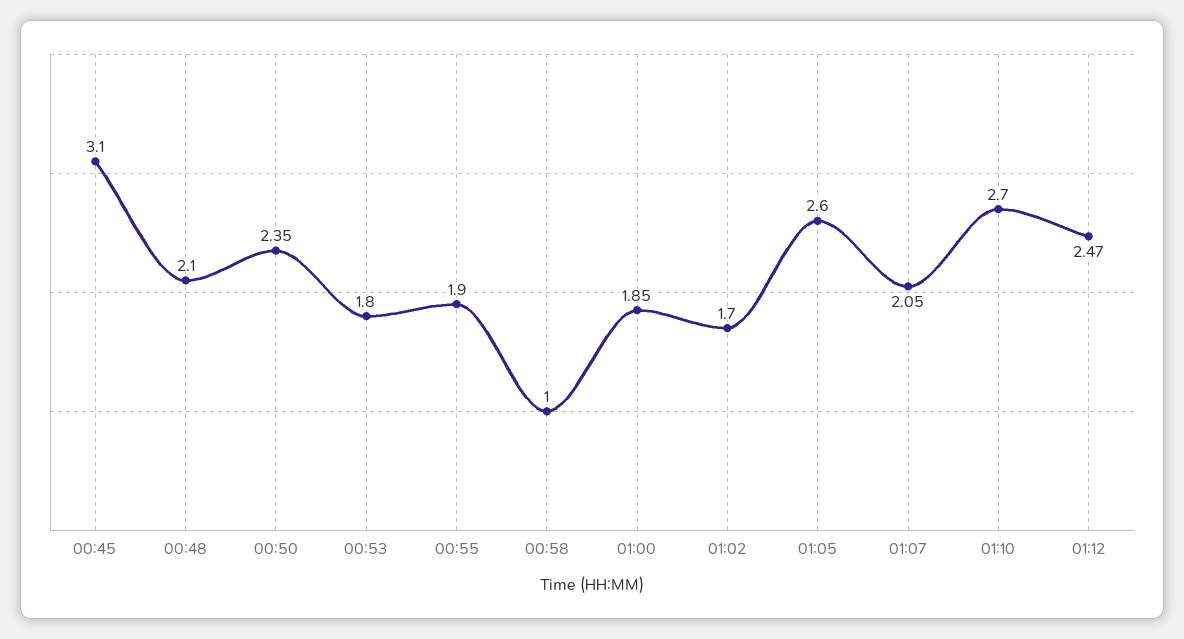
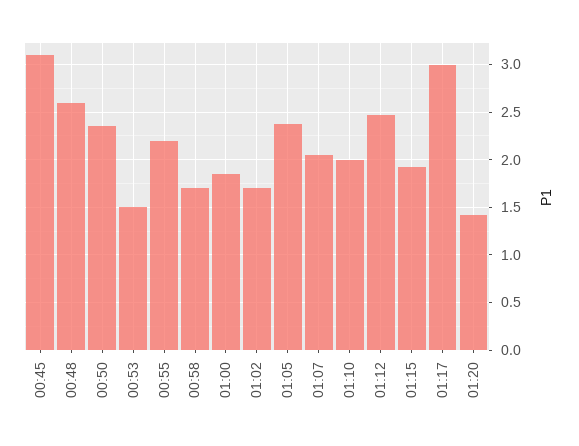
00:48: 2.1 -> 2.6
00:53: 1.8 -> 1.5
00:55: 1.9 -> 2.2
00:58: 1 -> 1.7
01:05: 2.6 -> 2.4
01:10: 2.7 -> 2
01:15: none -> 1.9
01:17: none -> 3
01:20: none -> 1.4

